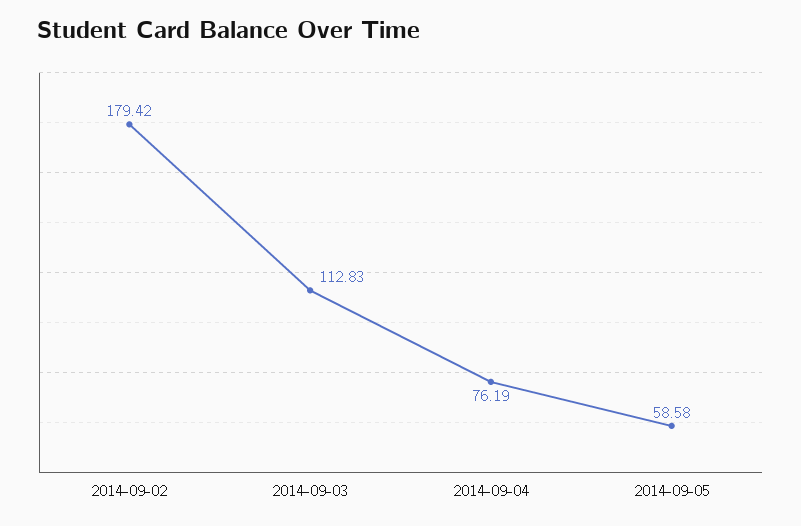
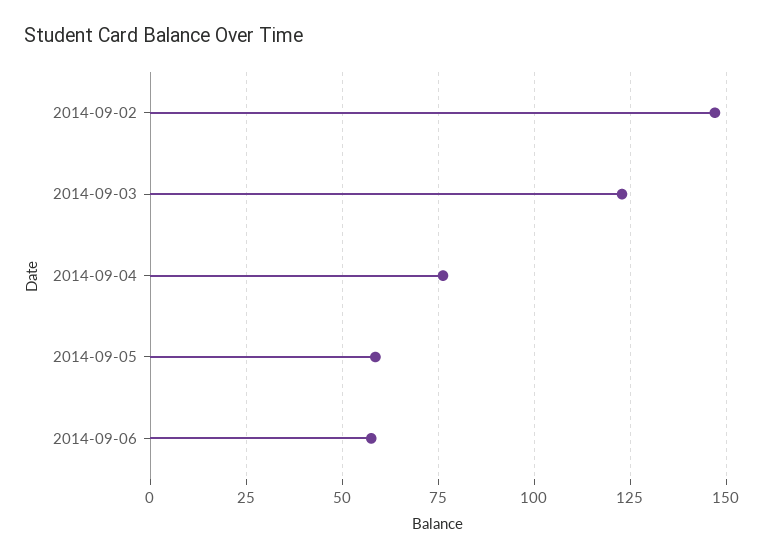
2014-09-02: 179.42 -> 147.5
2014-09-03: 112.83 -> 122.5
2014-09-06: none -> 57.5

